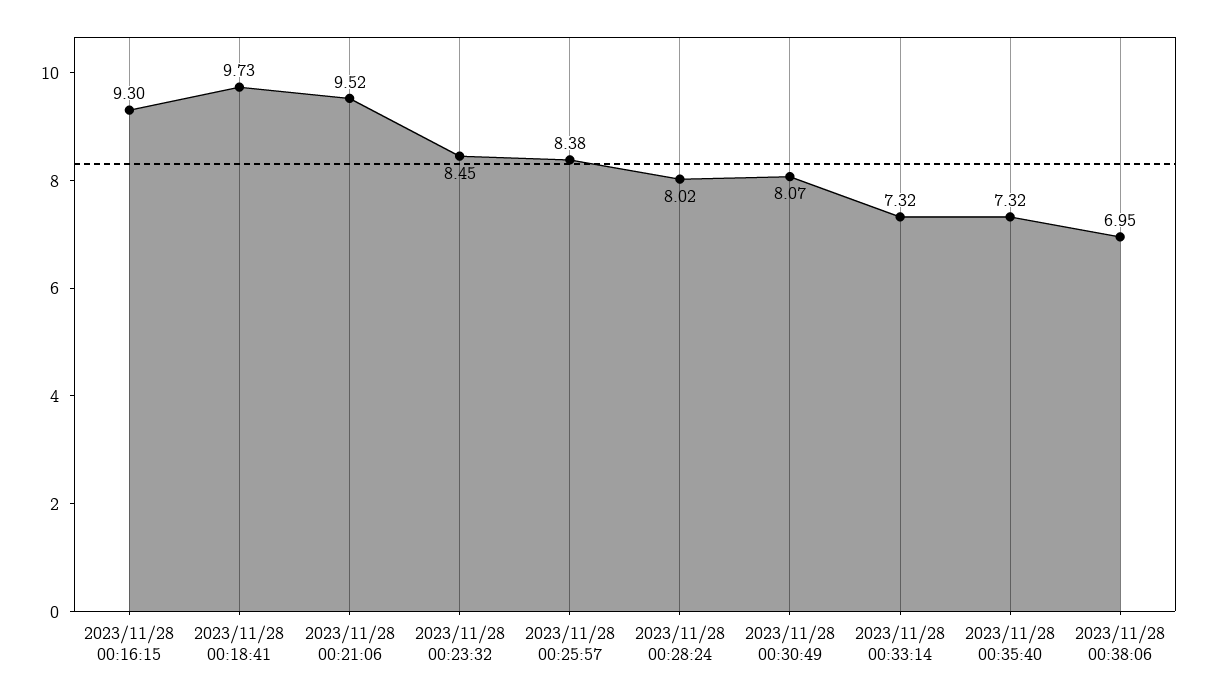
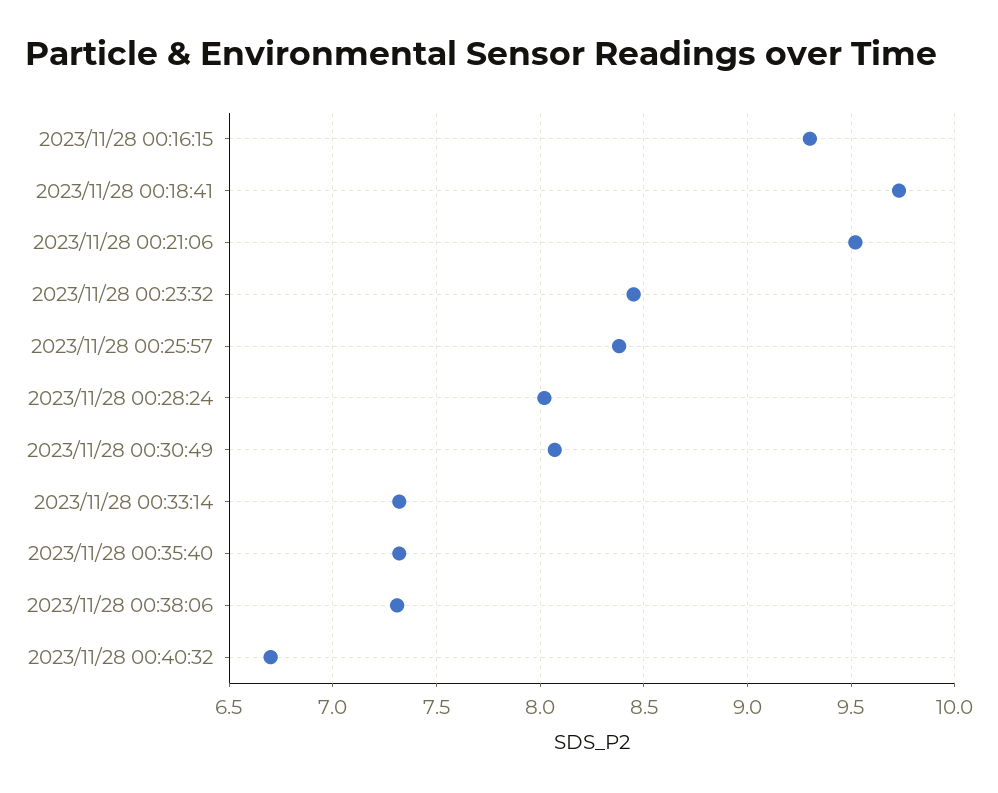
2023/11/28 00:38:06: 6.95 -> 7.3
2023/11/28 00:40:32: none -> 6.7

